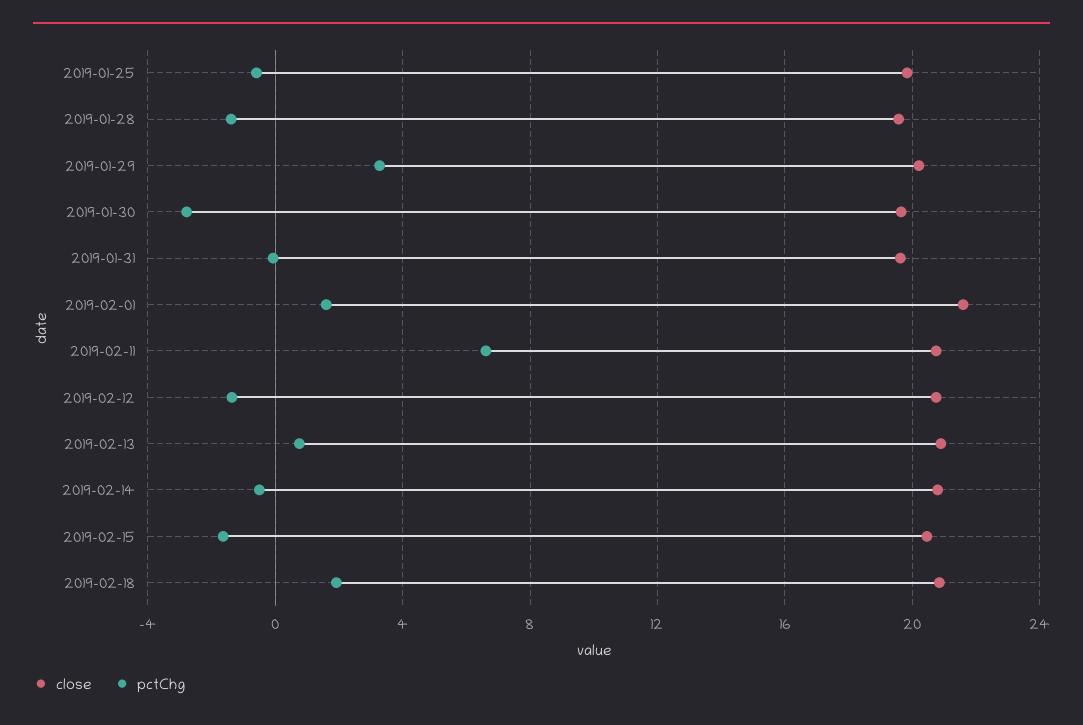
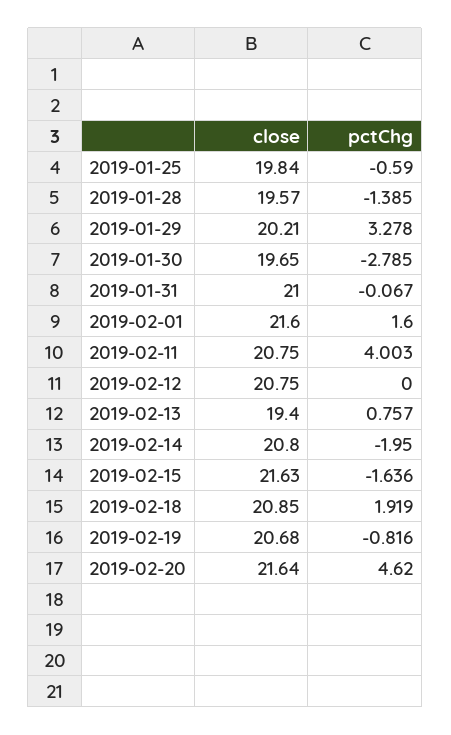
close, 2019-01-31: 19.5 -> 21
pctChg, 2019-02-11: 6.5 -> 4.003
pctChg, 2019-02-12: -1.5 -> 0
close, 2019-02-13: 21 -> 19.4
pctChg, 2019-02-14: -0.5 -> -1.95
close, 2019-02-15: 20.5 -> 21.63
close, 2019-02-19: none -> 20.68
pctChg, 2019-02-19: none -> -0.816
close, 2019-02-20: none -> 21.64
pctChg, 2019-02-20: none -> 4.62

